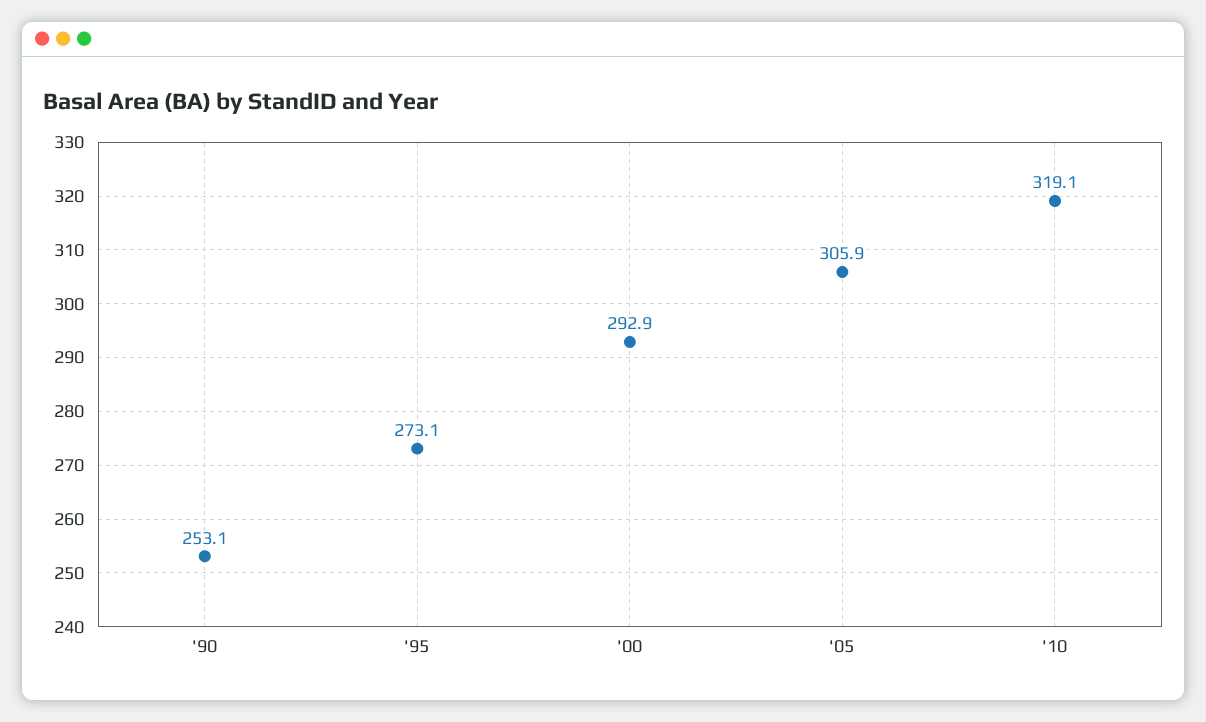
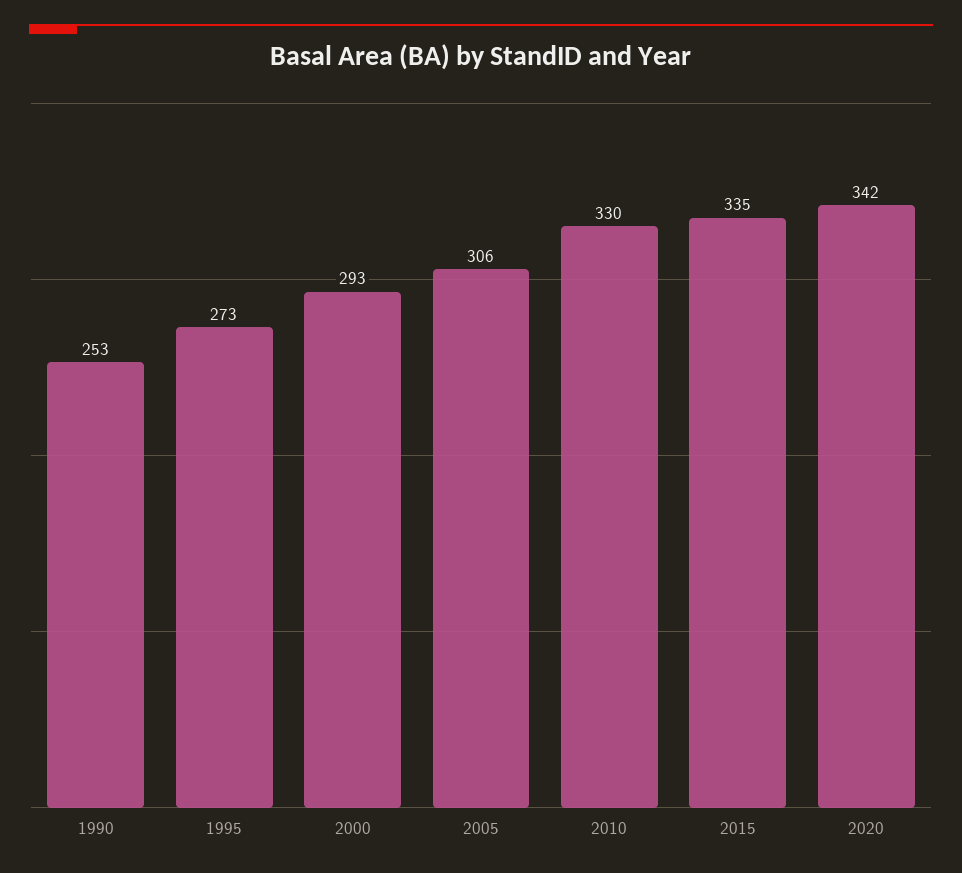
'10: 319.1 -> 330
2015: none -> 335
2020: none -> 342

